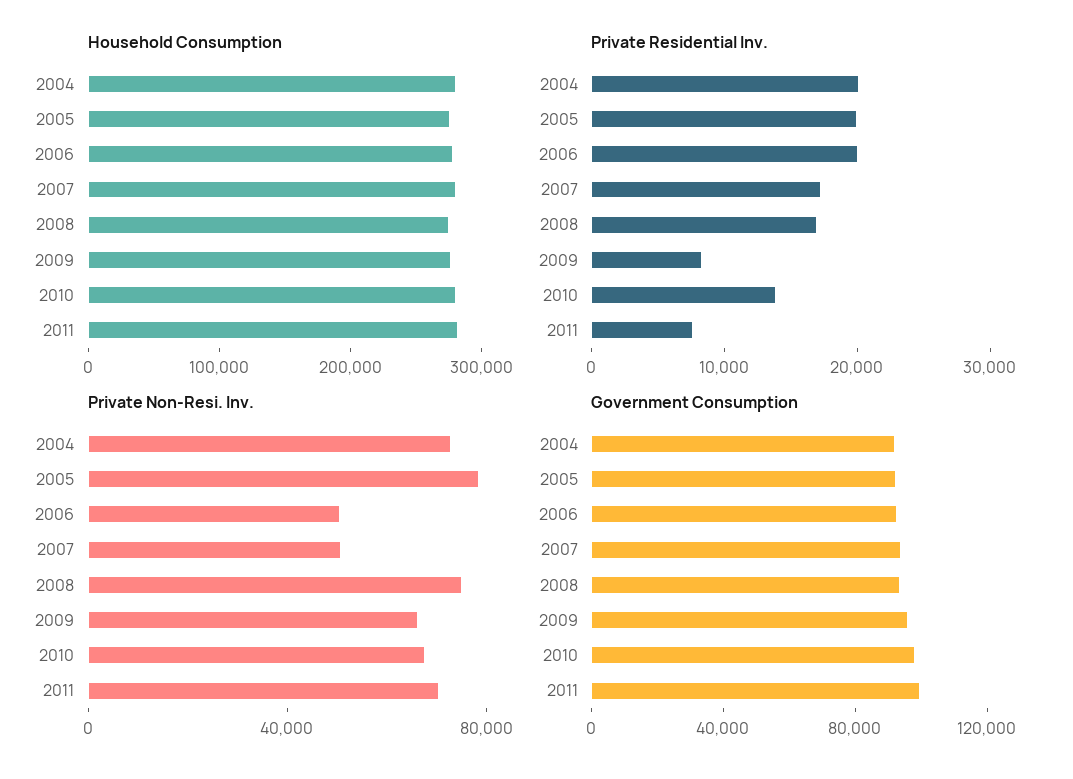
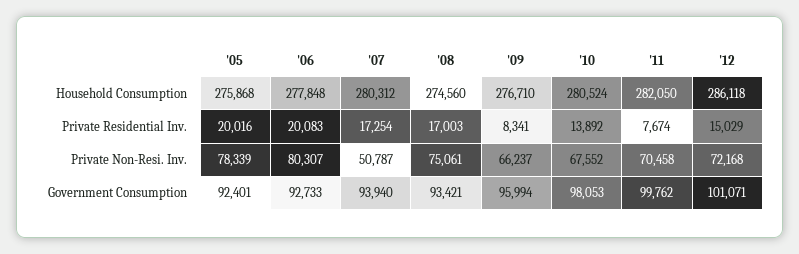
Household Consumption, 2004: 280000 -> none
Private Residential Inv., 2004: 20000 -> none
Private Non-Resi. Inv., 2004: 70000 -> none
Private Non-Resi. Inv., 2006: 50000 -> 80307
Government Consumption, 2004: 90000 -> none
Household Consumption, '12: none -> 286118
Private Residential Inv., '12: none -> 15029
Private Non-Resi. Inv., '12: none -> 72168
Government Consumption, '12: none -> 101071

